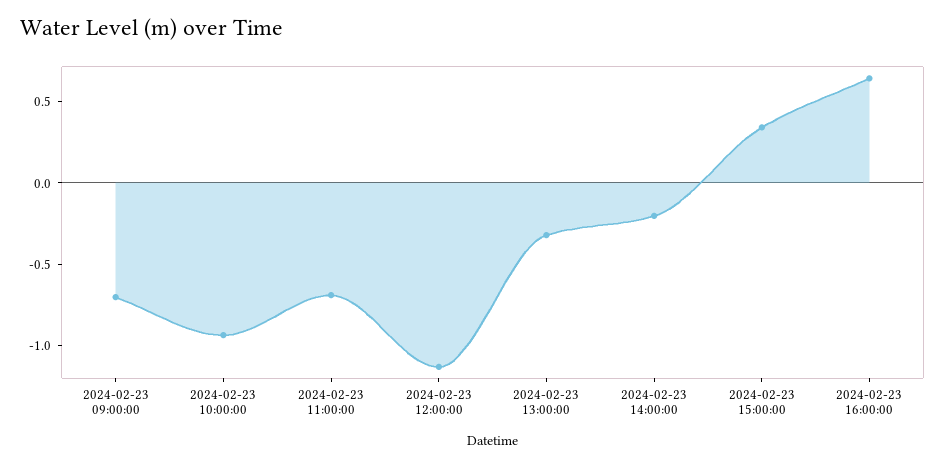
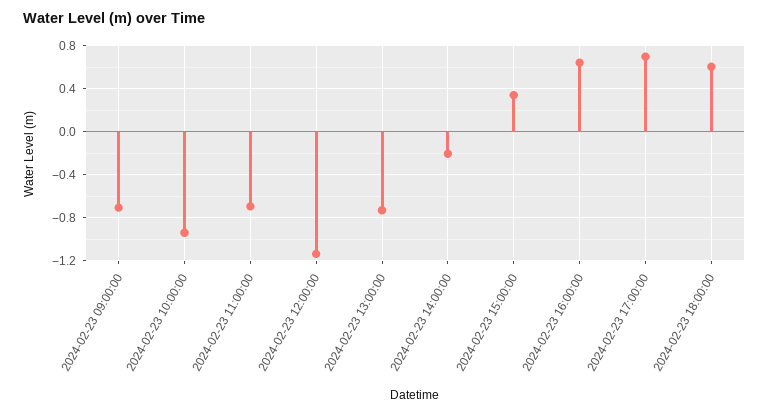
2024-02-23 13:00:00: -0.3 -> -0.7
2024-02-23 17:00:00: none -> 0.7
2024-02-23 18:00:00: none -> 0.6

